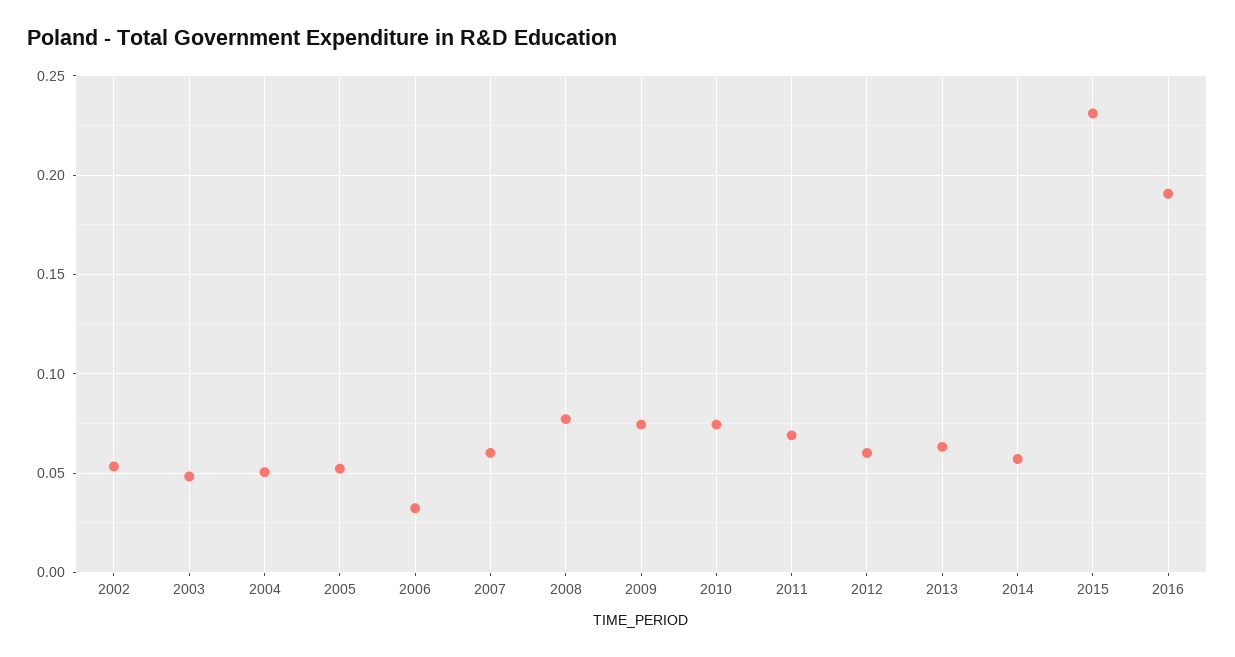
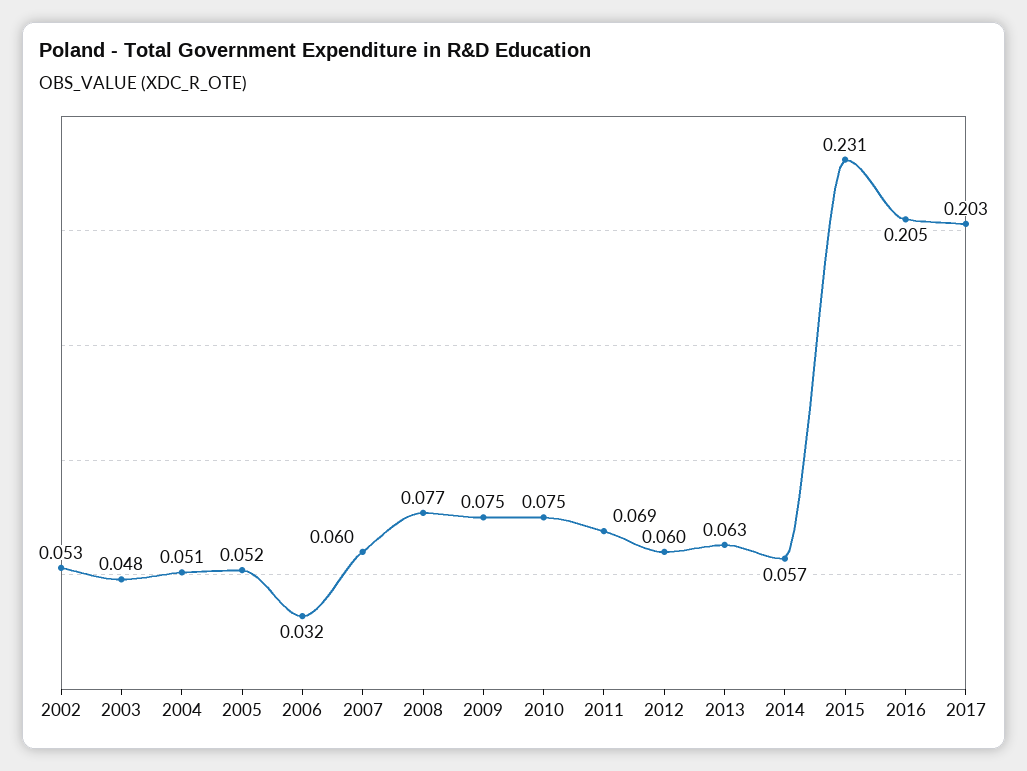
2016: 0.19 -> 0.205
2017: none -> 0.203

